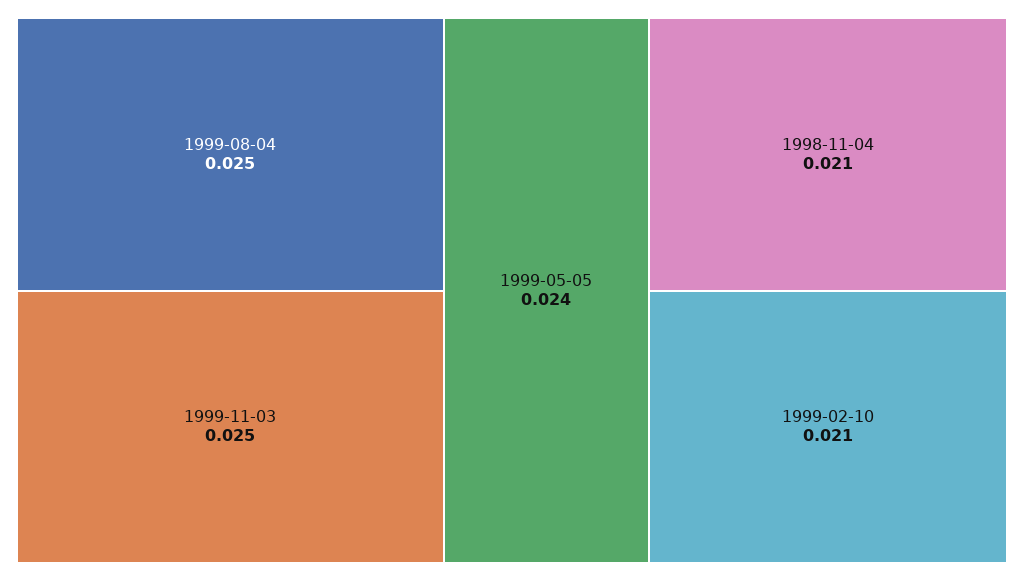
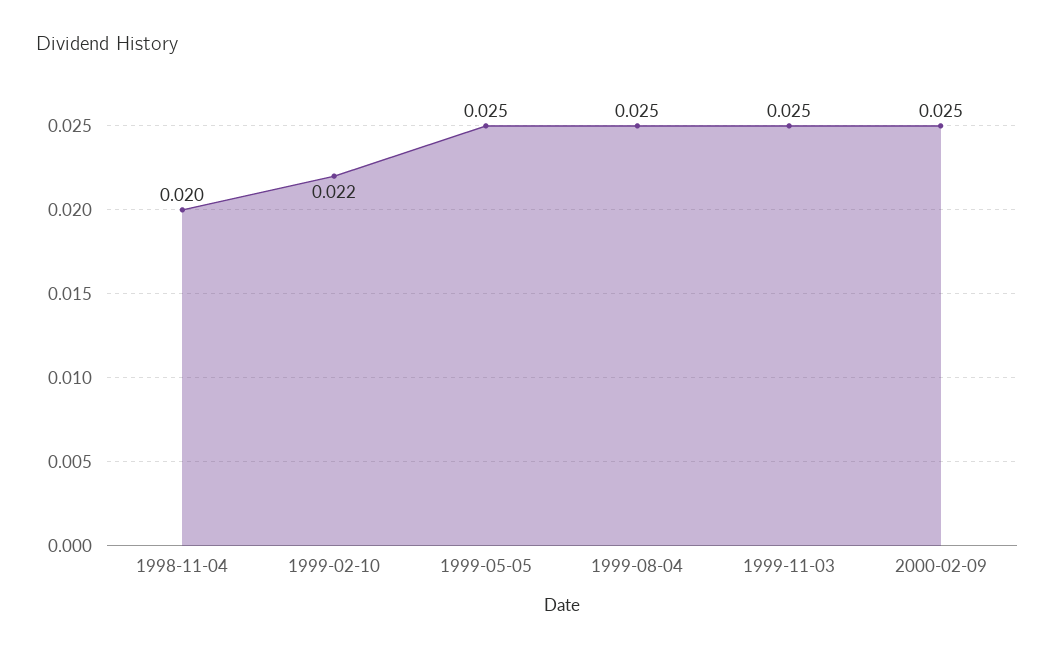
1999-05-05: 0.024 -> 0.025
1998-11-04: 0.021 -> 0.02
1999-02-10: 0.021 -> 0.022
2000-02-09: none -> 0.025

